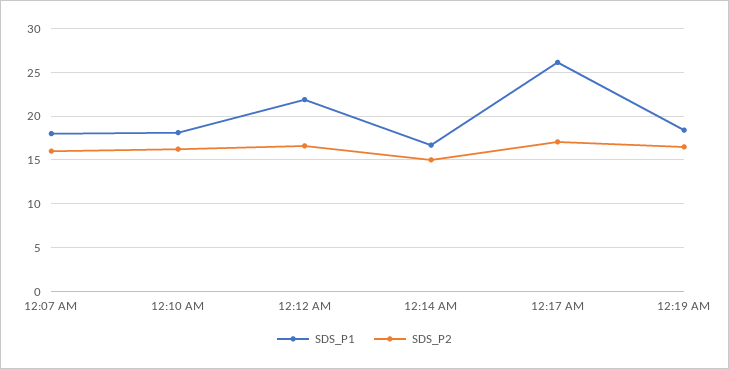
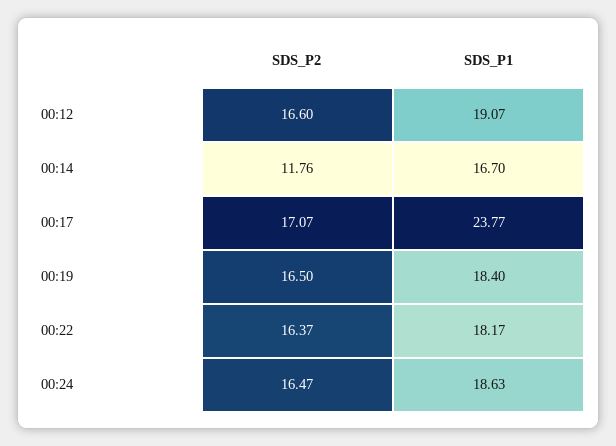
SDS_P1, 12:07 AM: 18 -> none
SDS_P2, 12:07 AM: 16 -> none
SDS_P1, 12:10 AM: 18 -> none
SDS_P2, 12:10 AM: 16 -> none
SDS_P1, 12:12 AM: 22 -> 19.07
SDS_P2, 12:14 AM: 15 -> 11.76
SDS_P1, 12:17 AM: 26 -> 23.77
SDS_P2, 00:22: none -> 16.37
SDS_P1, 00:22: none -> 18.17
SDS_P2, 00:24: none -> 16.47
SDS_P1, 00:24: none -> 18.63

